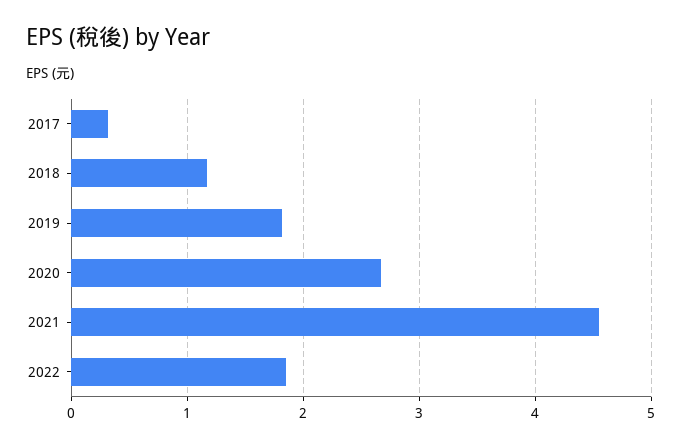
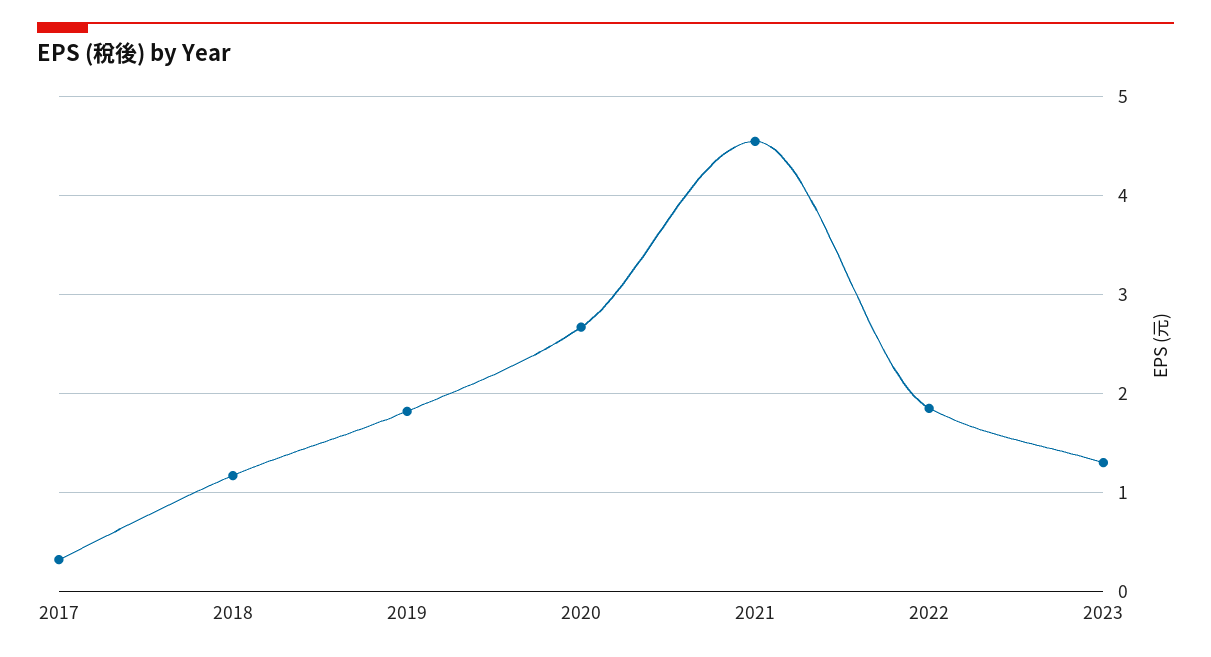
2023: none -> 1.3

